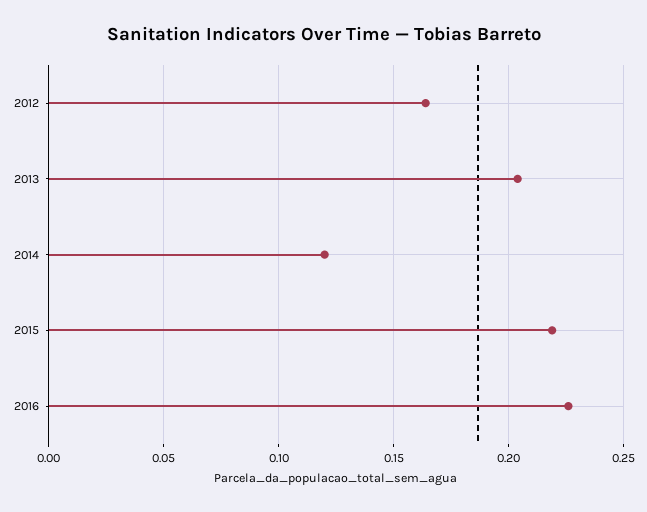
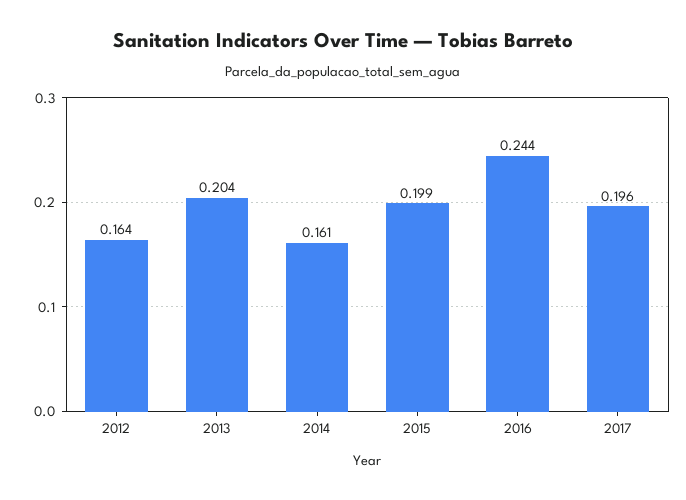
2014: 0.12 -> 0.161
2015: 0.22 -> 0.199
2016: 0.225 -> 0.244
2017: none -> 0.196

